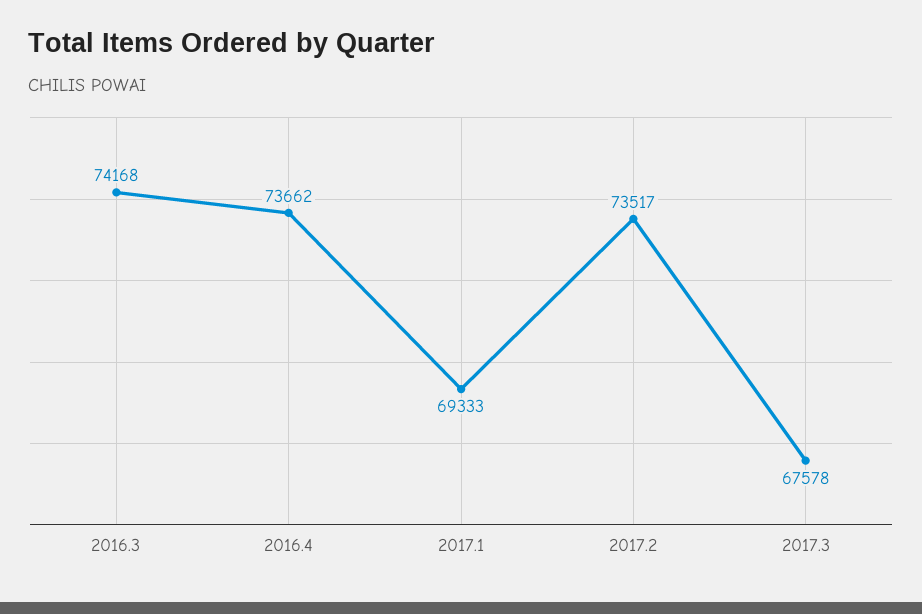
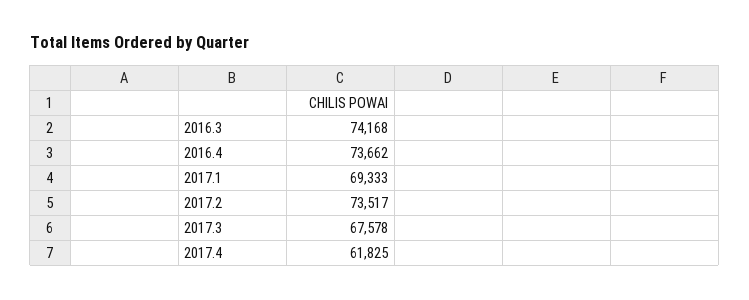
2017.4: none -> 61825

